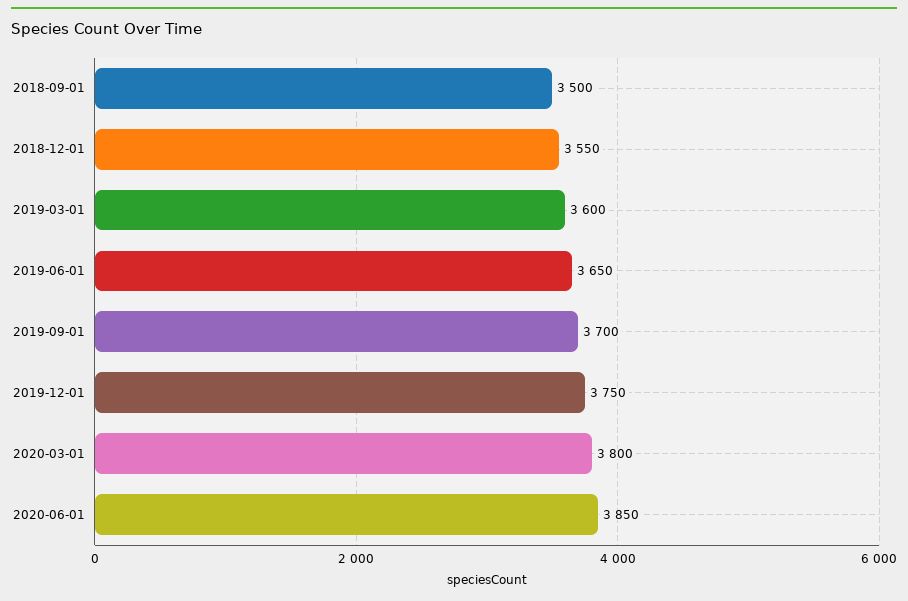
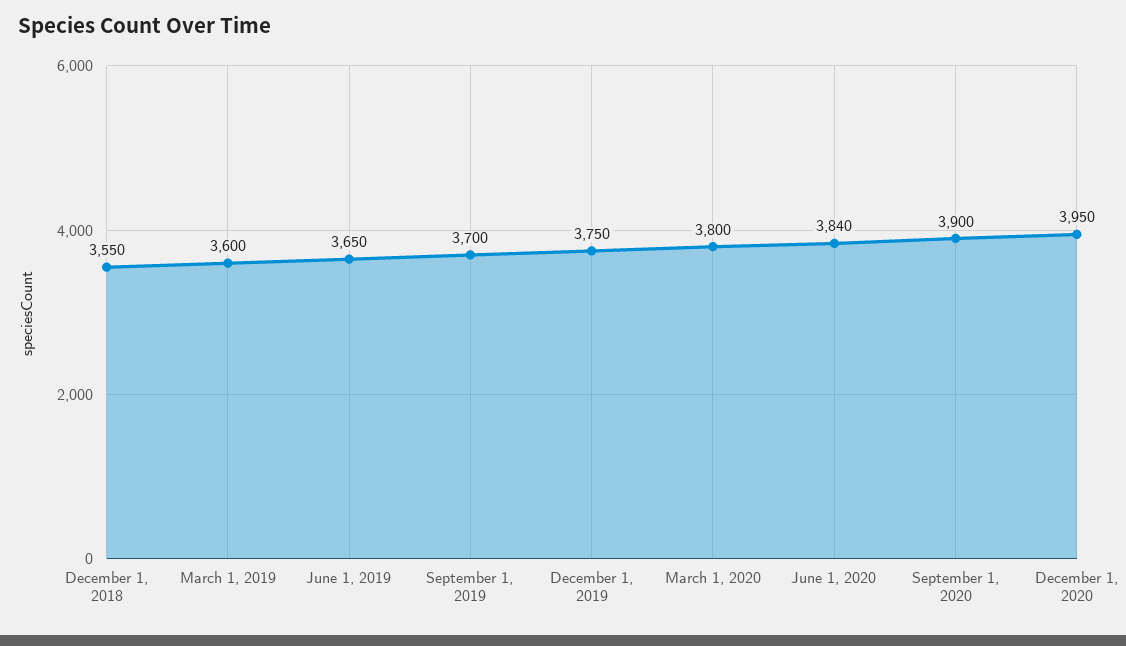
2018-09-01: 3500 -> none
2020-06-01: 3850 -> 3840
September 1, 2020: none -> 3900
December 1, 2020: none -> 3950

